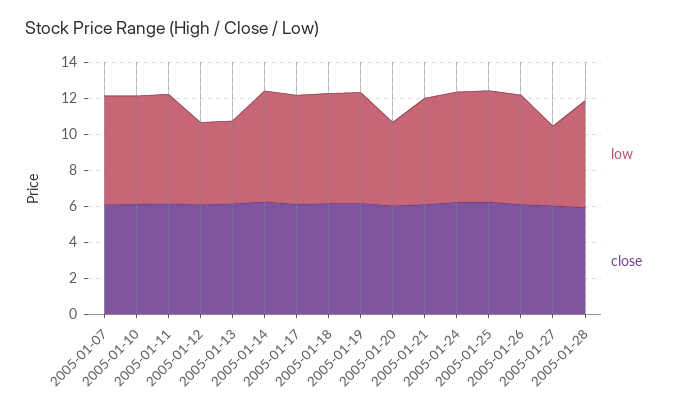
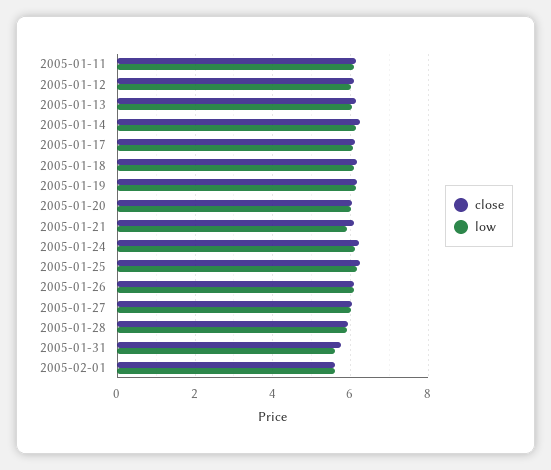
low, 2005-01-07: 6 -> none
close, 2005-01-07: 6 -> none
low, 2005-01-10: 6 -> none
close, 2005-01-10: 6 -> none
low, 2005-01-12: 4.5 -> 6
low, 2005-01-13: 4.5 -> 6
low, 2005-01-20: 4.5 -> 6
low, 2005-01-27: 4.5 -> 6
close, 2005-01-31: none -> 5.8
low, 2005-01-31: none -> 5.6
close, 2005-02-01: none -> 5.6
low, 2005-02-01: none -> 5.6

